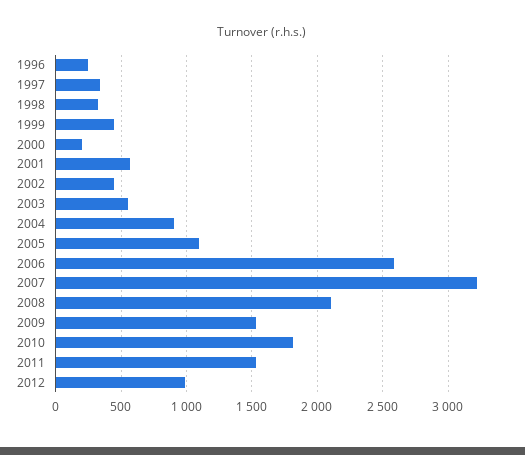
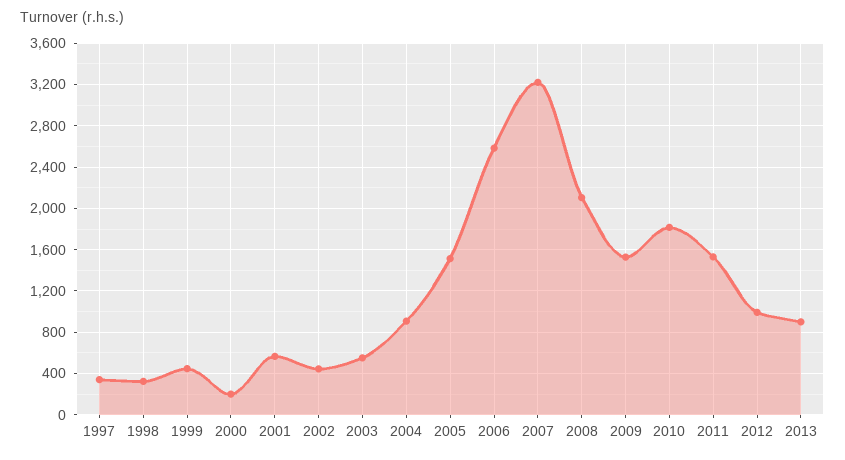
1996: 250 -> none
2005: 1100 -> 1500
2013: none -> 900

